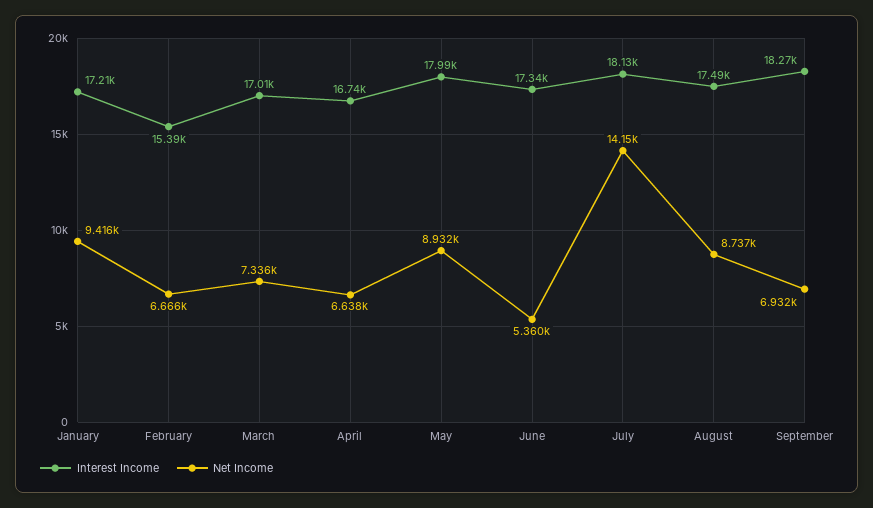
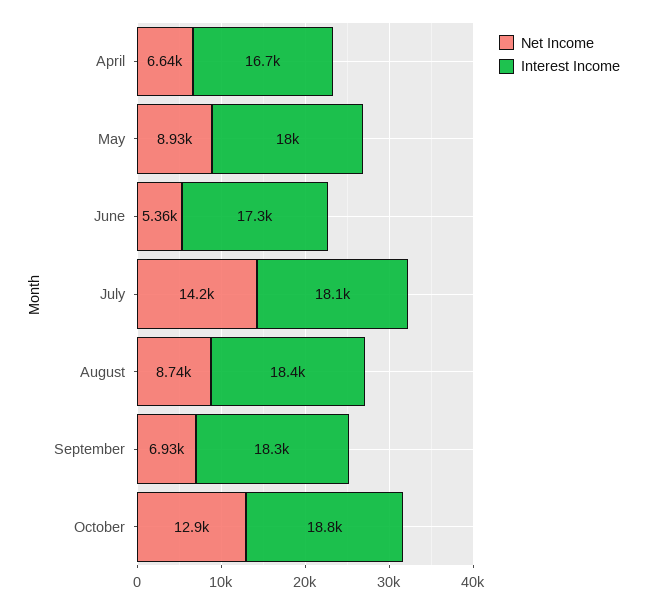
Interest Income, January: 17210 -> none
Net Income, January: 9416 -> none
Interest Income, February: 15390 -> none
Net Income, February: 6666 -> none
Interest Income, March: 17010 -> none
Net Income, March: 7336 -> none
Interest Income, August: 17490 -> 18400
Net Income, October: none -> 12900
Interest Income, October: none -> 18800

